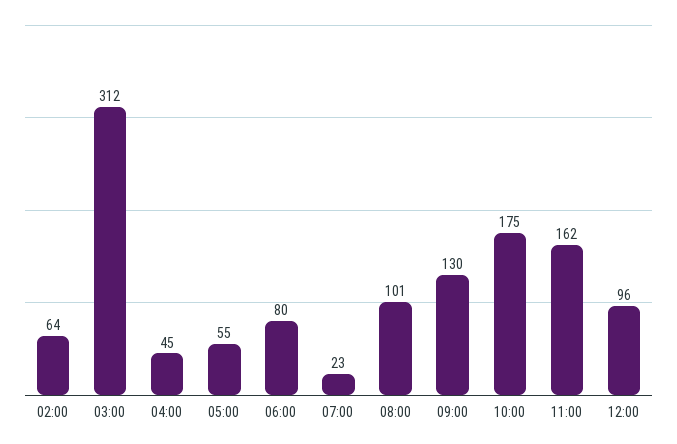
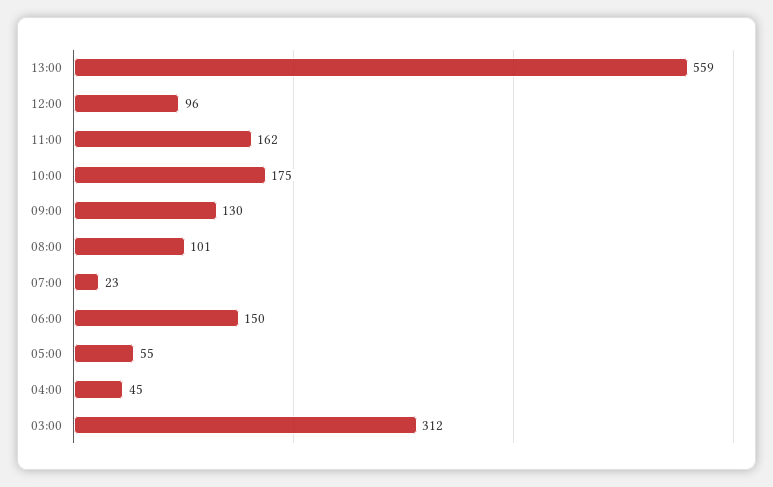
02:00: 64 -> none
06:00: 80 -> 150
13:00: none -> 559

